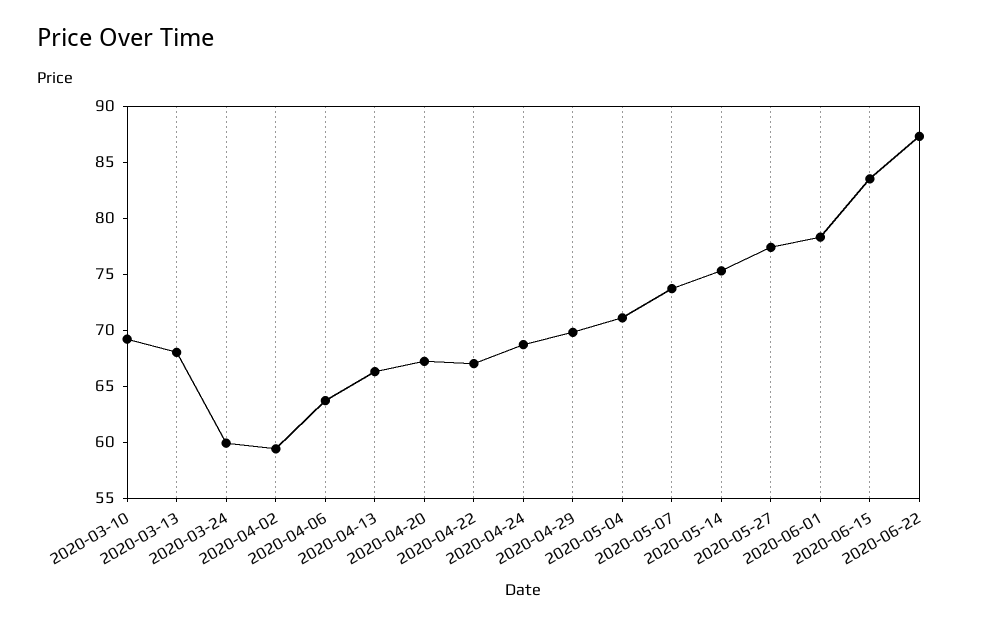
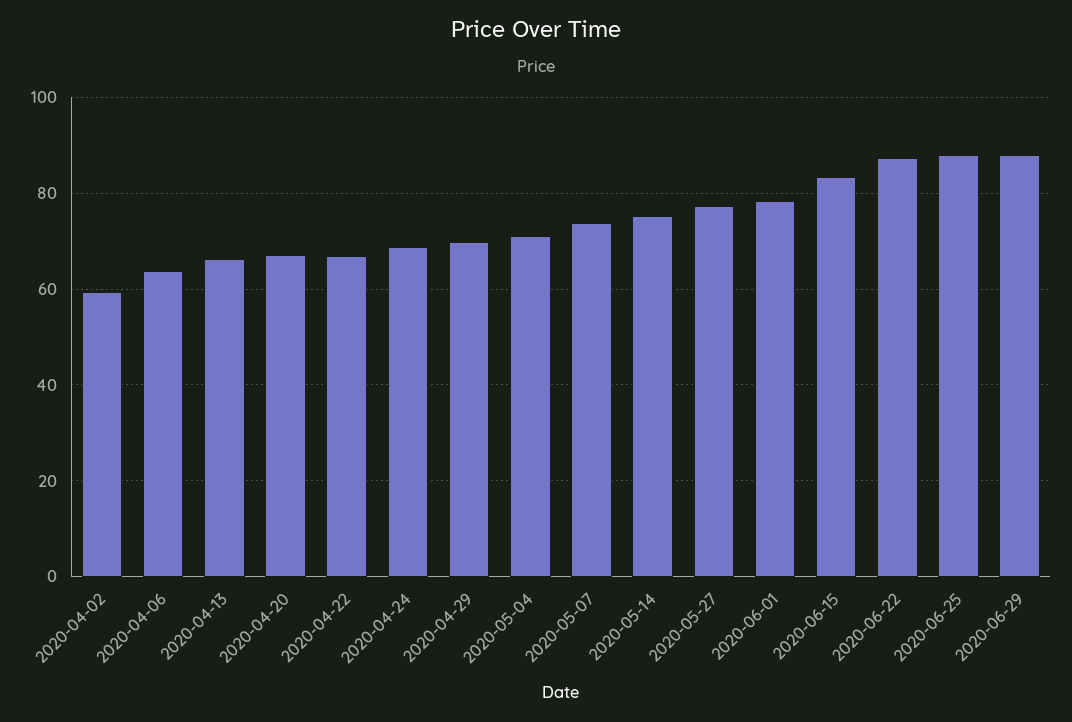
2020-03-10: 69 -> none
2020-03-13: 68 -> none
2020-03-24: 60 -> none
2020-06-25: none -> 88
2020-06-29: none -> 88

